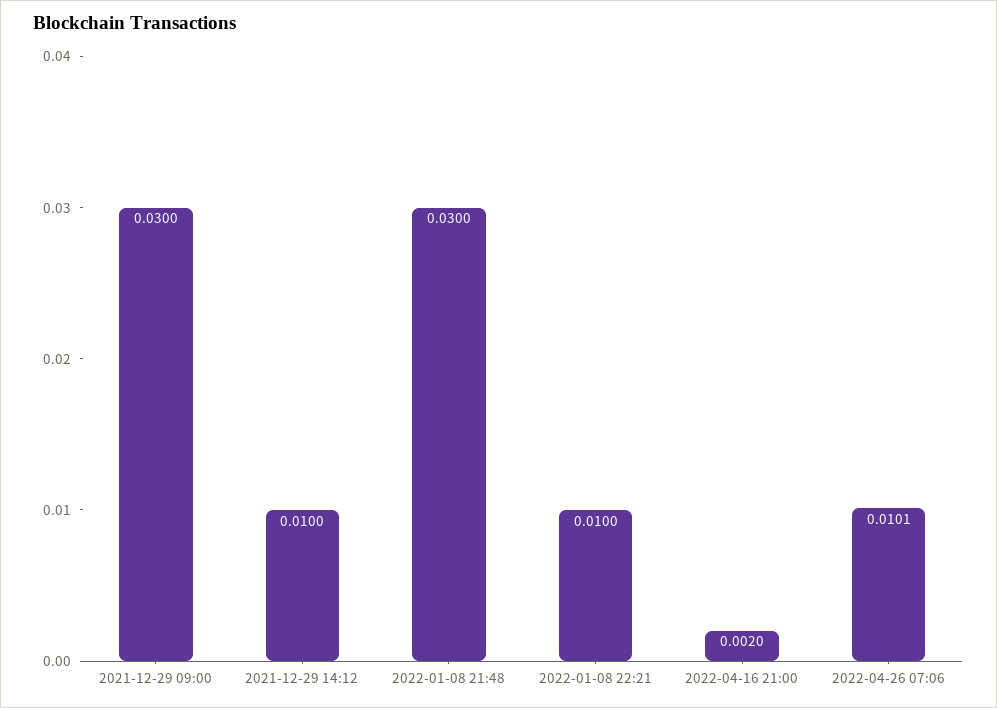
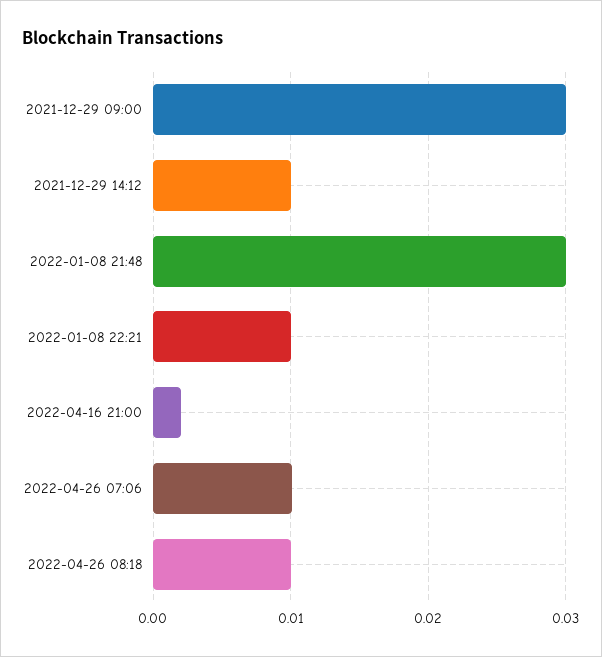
2022-04-26 08:18: none -> 0.01

